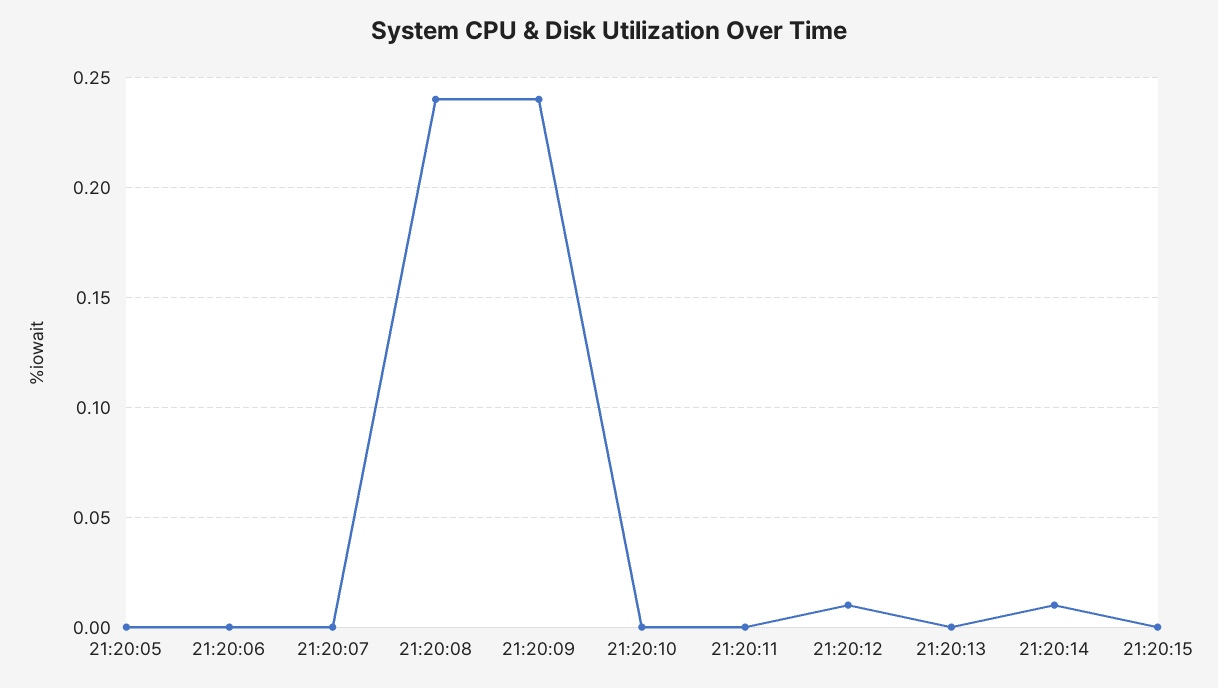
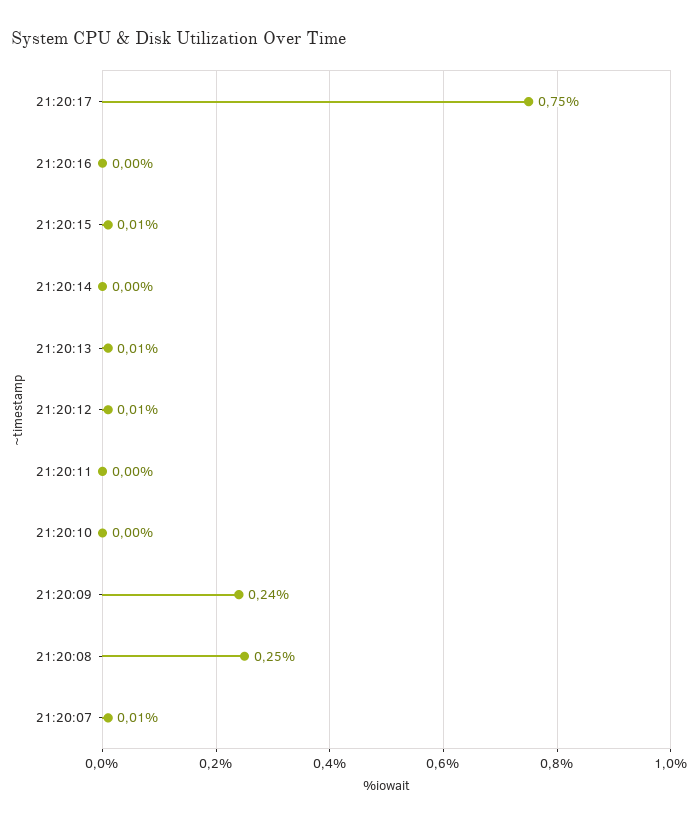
21:20:05: 0 -> none
21:20:06: 0 -> none
21:20:07: 0 -> 0.01
21:20:08: 0.24 -> 0.25
21:20:13: 0 -> 0.01
21:20:14: 0.01 -> 0
21:20:15: 0 -> 0.01
21:20:17: none -> 0.75
21:20:16: none -> 0

